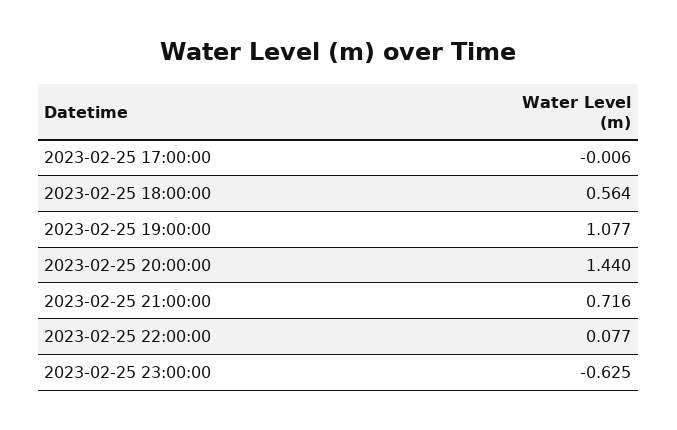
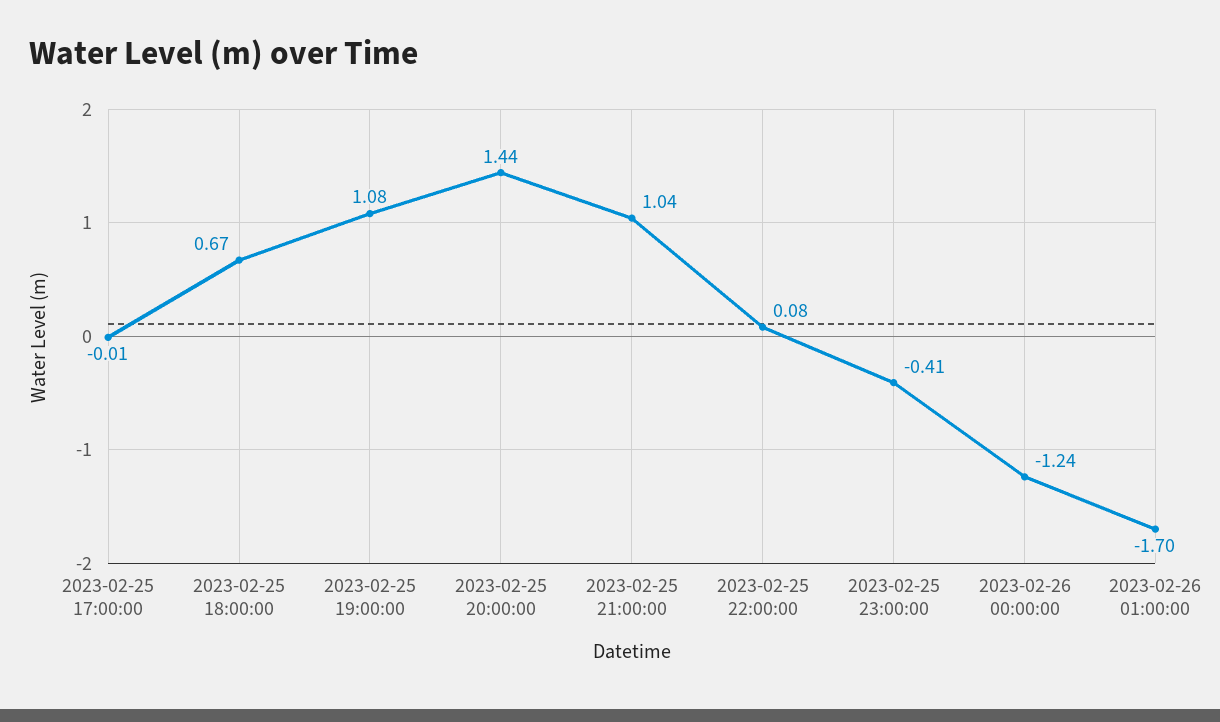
2023-02-25 18:00:00: 0.564 -> 0.67
2023-02-25 21:00:00: 0.716 -> 1.04
2023-02-25 23:00:00: -0.625 -> -0.41
2023-02-26 00:00:00: none -> -1.24
2023-02-26 01:00:00: none -> -1.7

